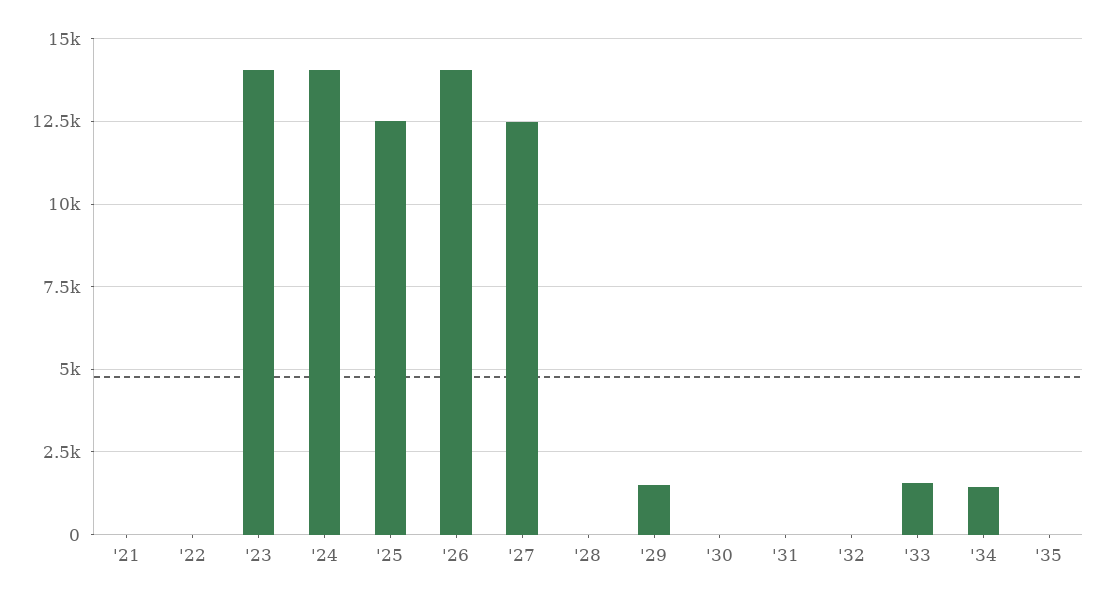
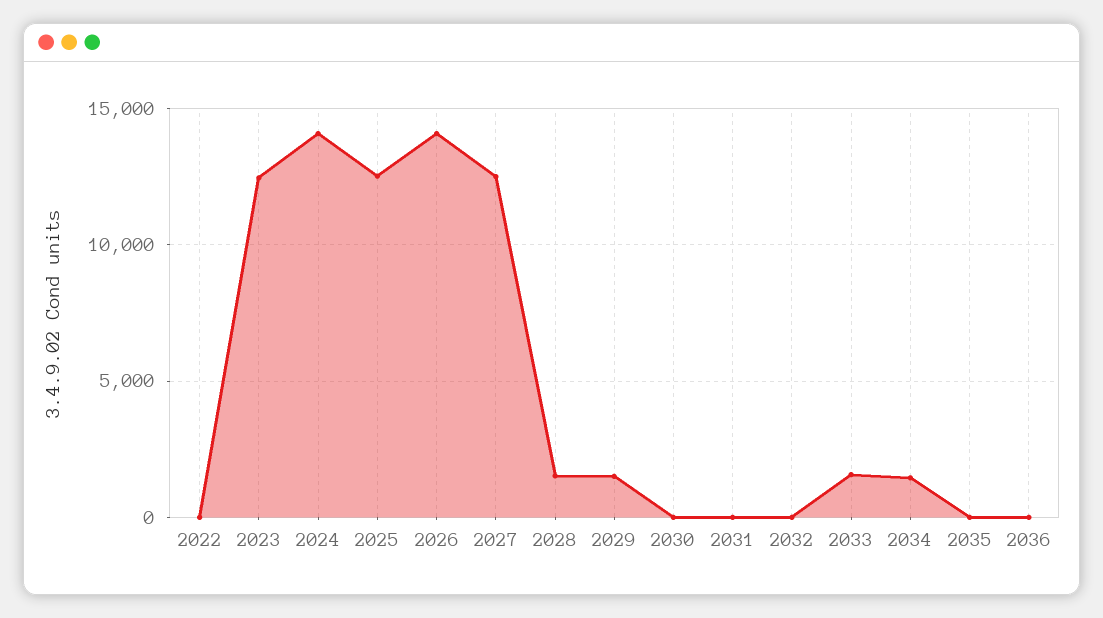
'21: 0 -> none
'23: 14000 -> 12500
'28: 0 -> 1500
2036: none -> 0

